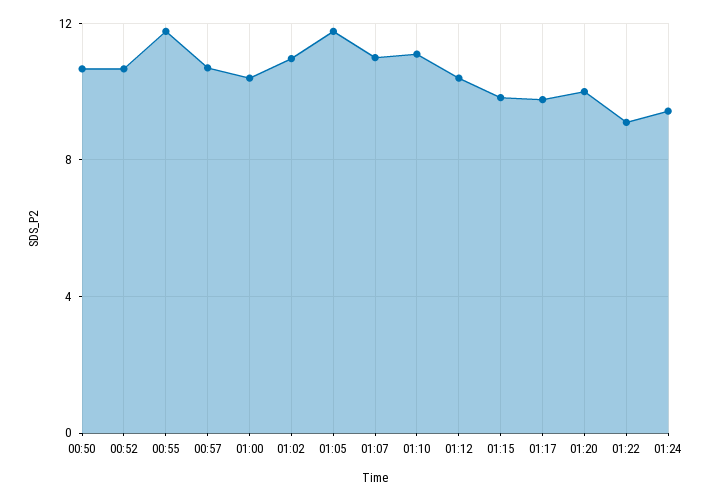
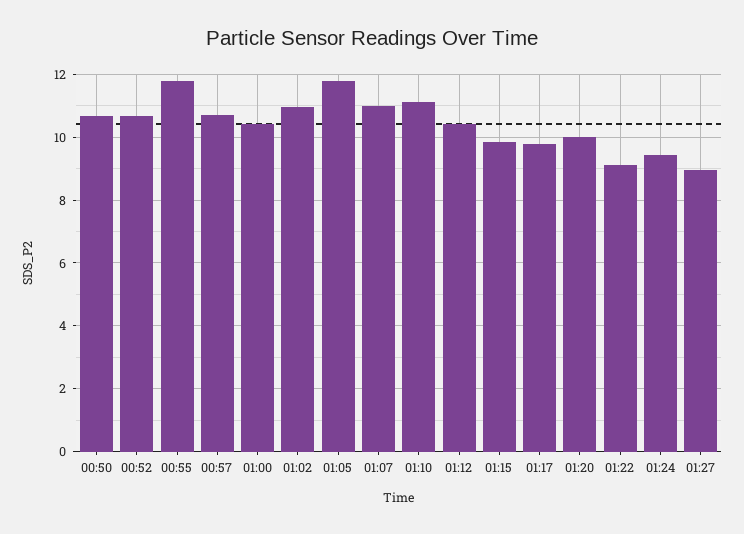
01:27: none -> 9

